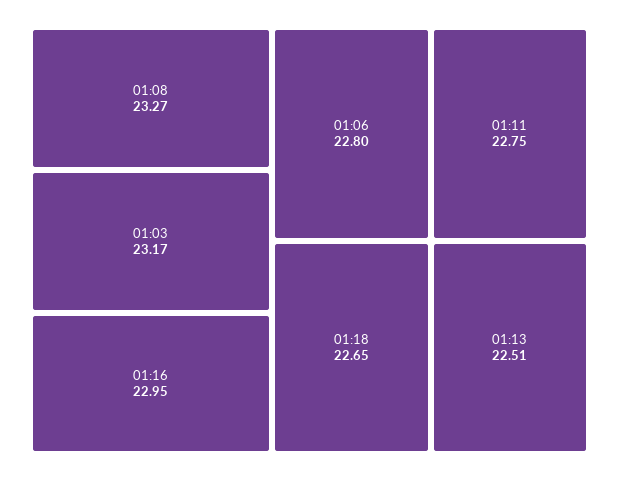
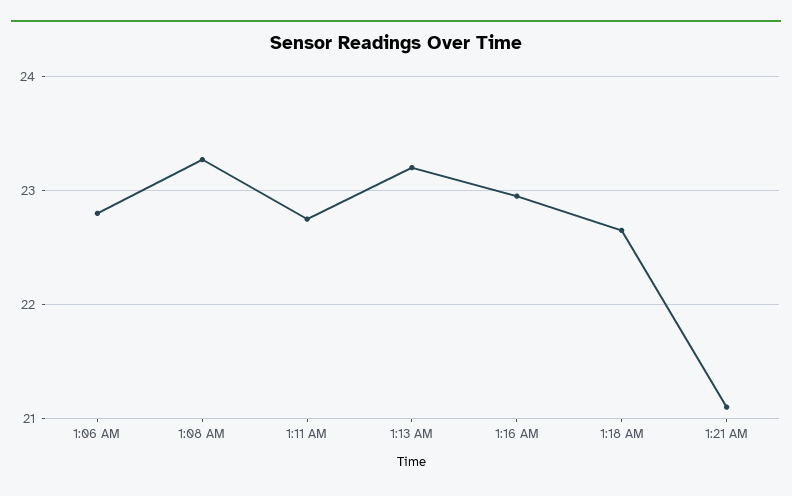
01:03: 23.17 -> none
01:13: 22.51 -> 23.2
1:21 AM: none -> 21.1

